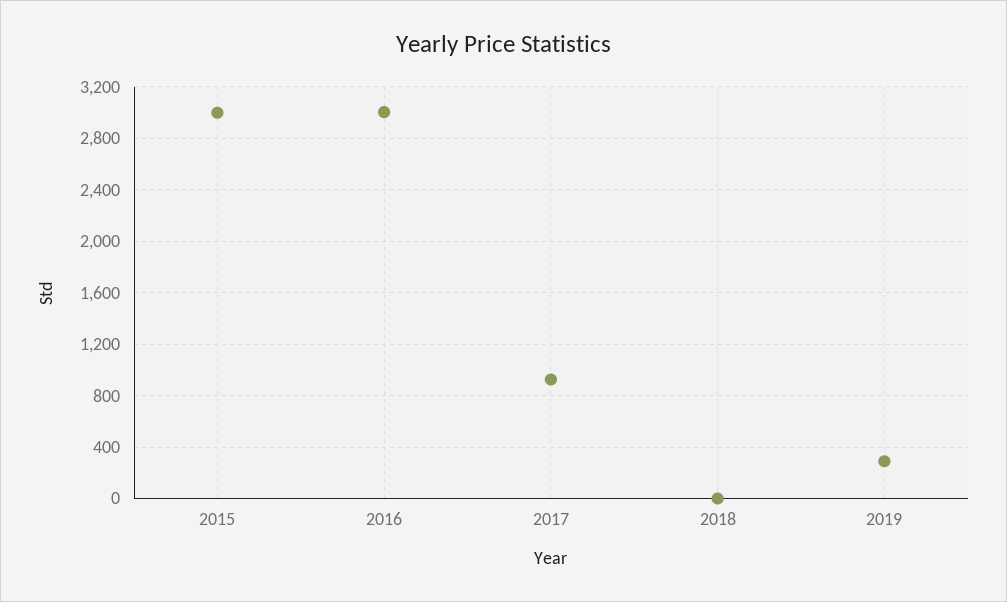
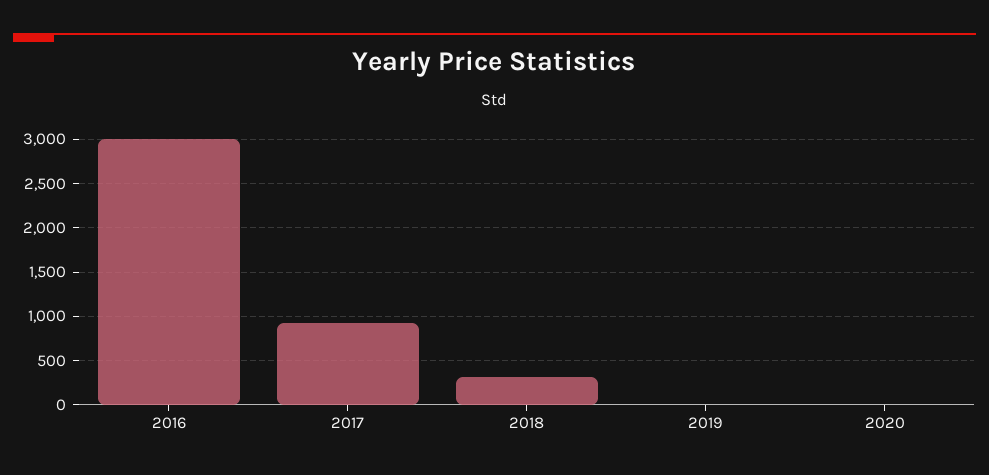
2015: 3000 -> none
2018: 0 -> 300
2019: 300 -> 0
2020: none -> 0

